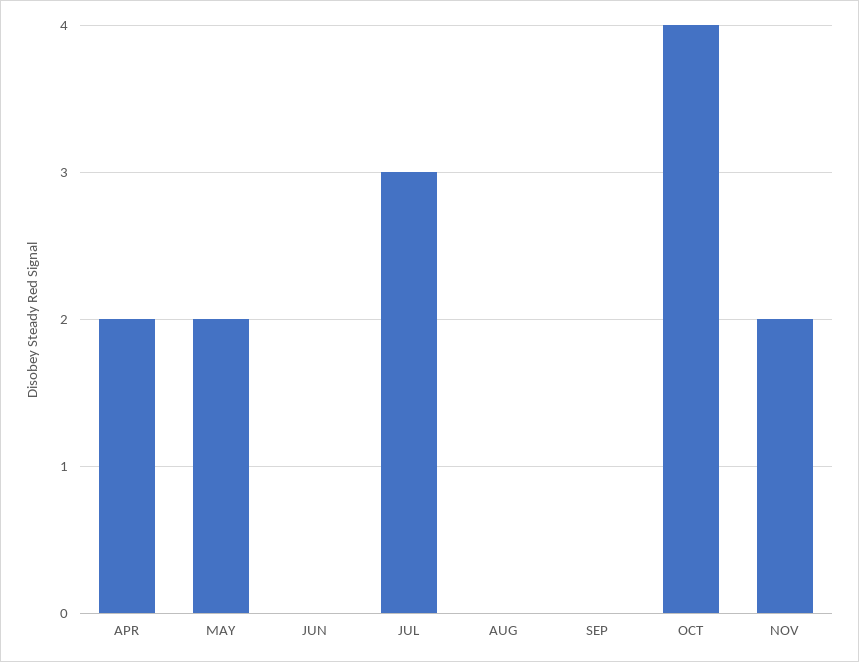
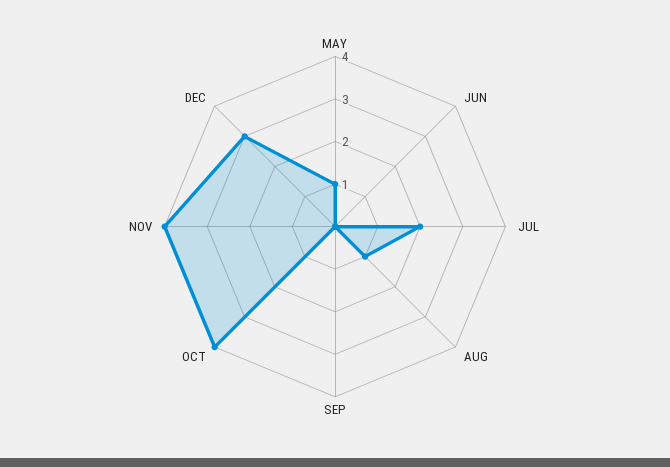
APR: 2 -> none
MAY: 2 -> 1
JUL: 3 -> 2
AUG: 0 -> 1
NOV: 2 -> 4
DEC: none -> 3

